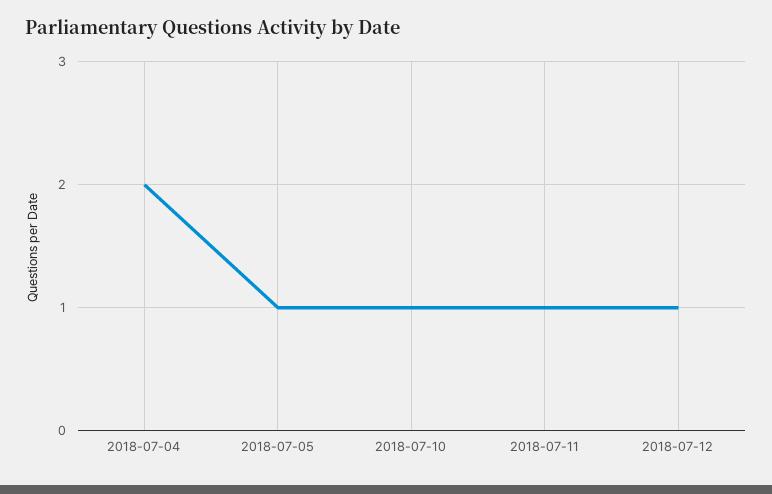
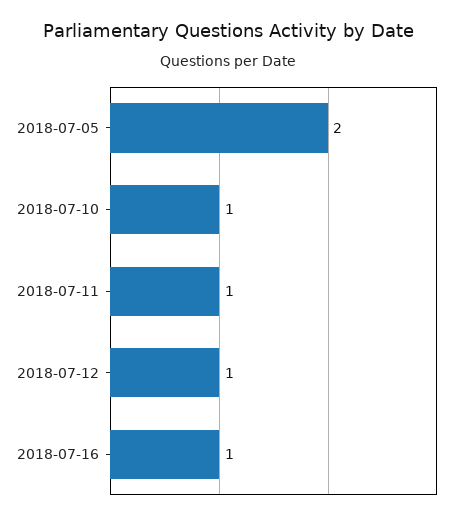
2018-07-04: 2 -> none
2018-07-05: 1 -> 2
2018-07-16: none -> 1

